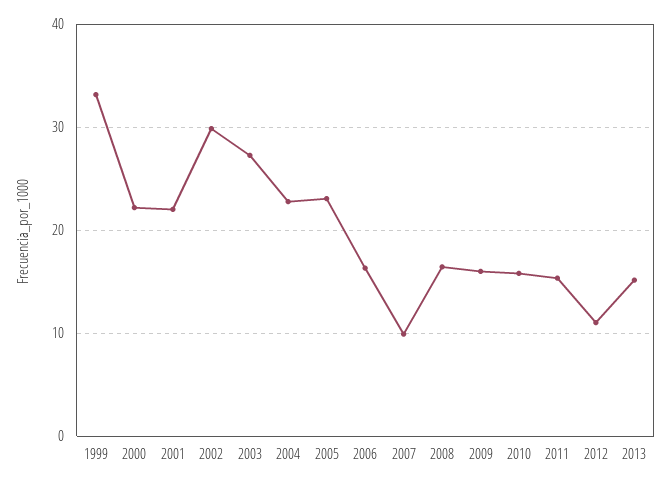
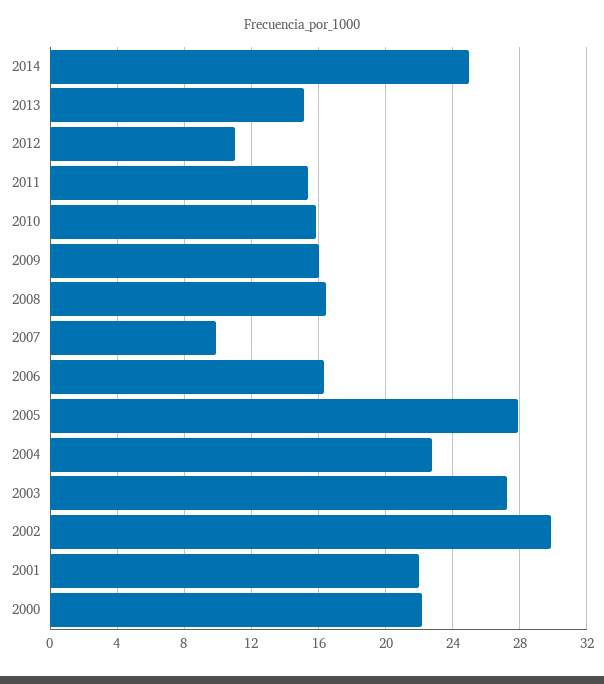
1999: 33 -> none
2005: 23 -> 28
2014: none -> 25

